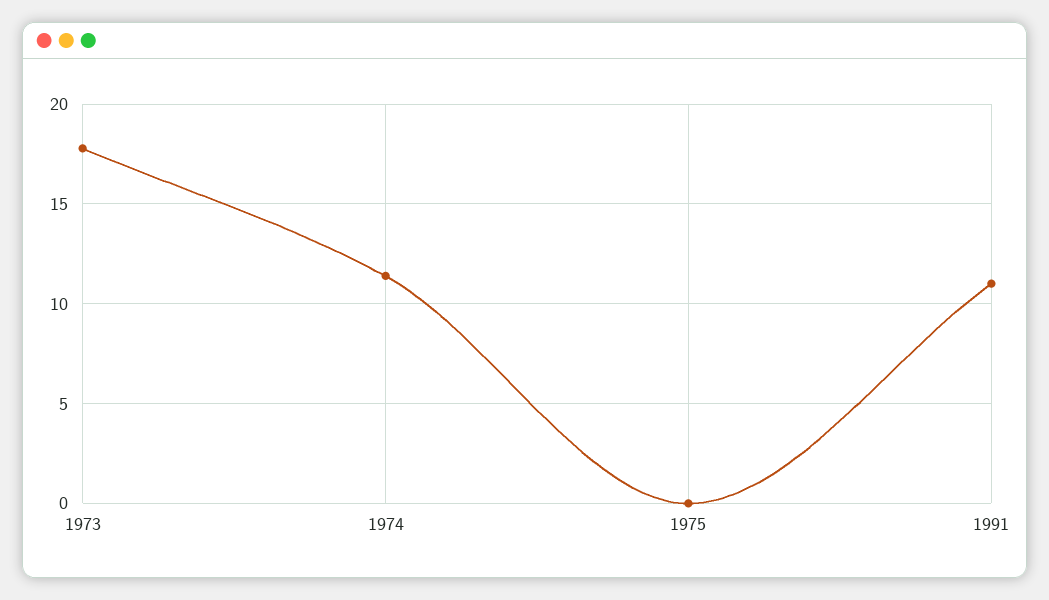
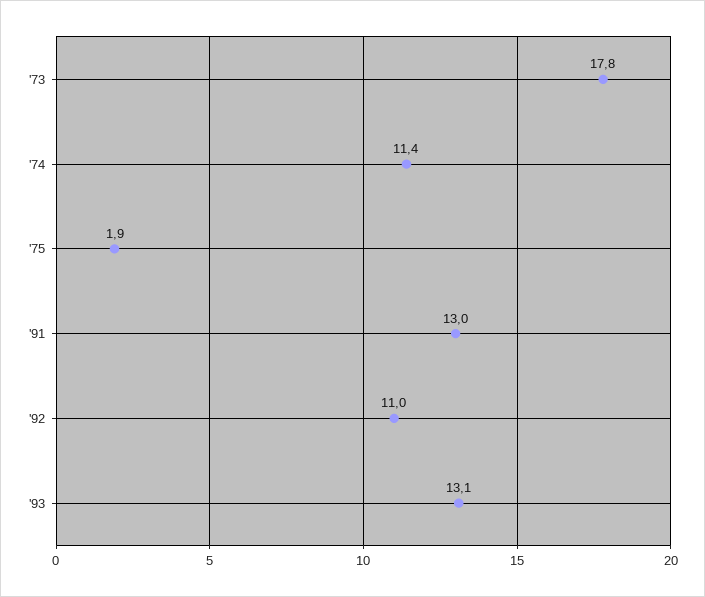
1975: 0 -> 1.9
1991: 11 -> 13
'92: none -> 11
'93: none -> 13.1

